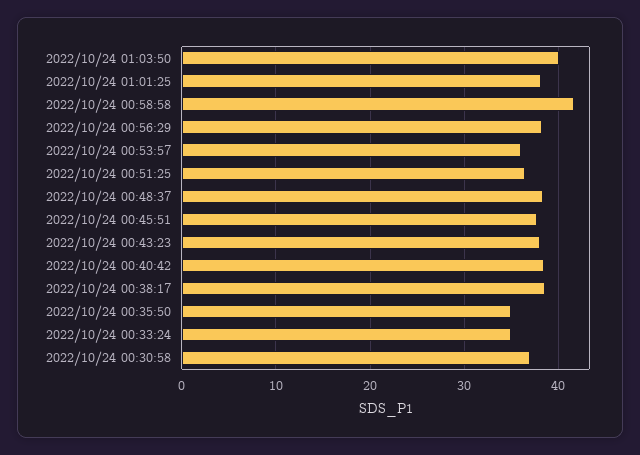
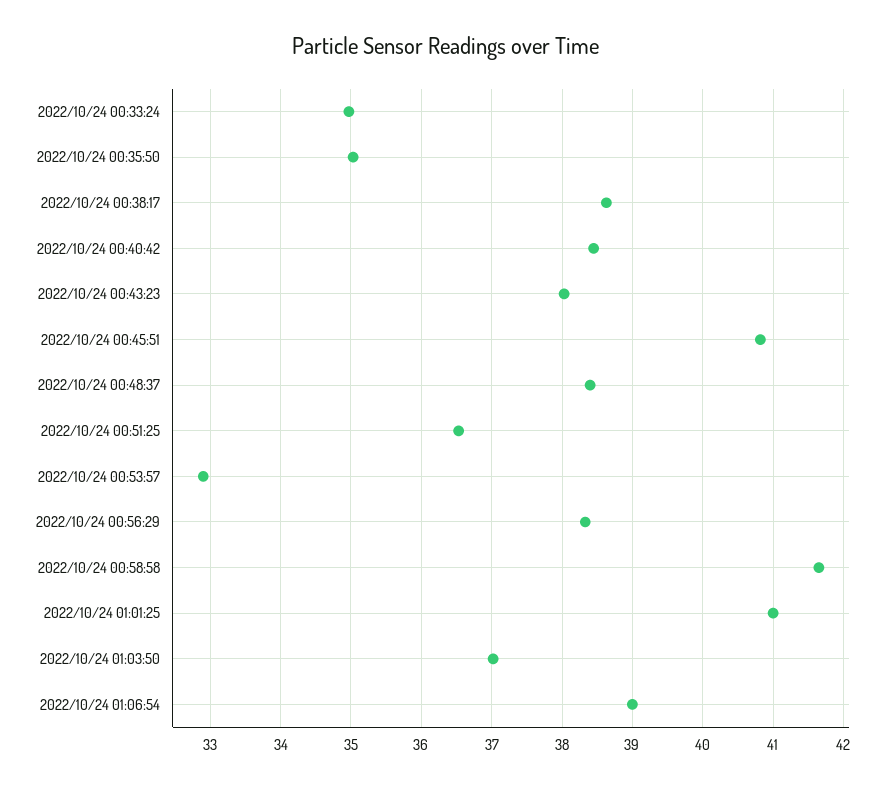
2022/10/24 01:03:50: 40 -> 37
2022/10/24 01:01:25: 38 -> 41
2022/10/24 00:53:57: 36 -> 32.9
2022/10/24 00:45:51: 38 -> 40.8
2022/10/24 00:30:58: 37 -> none
2022/10/24 01:06:54: none -> 39

